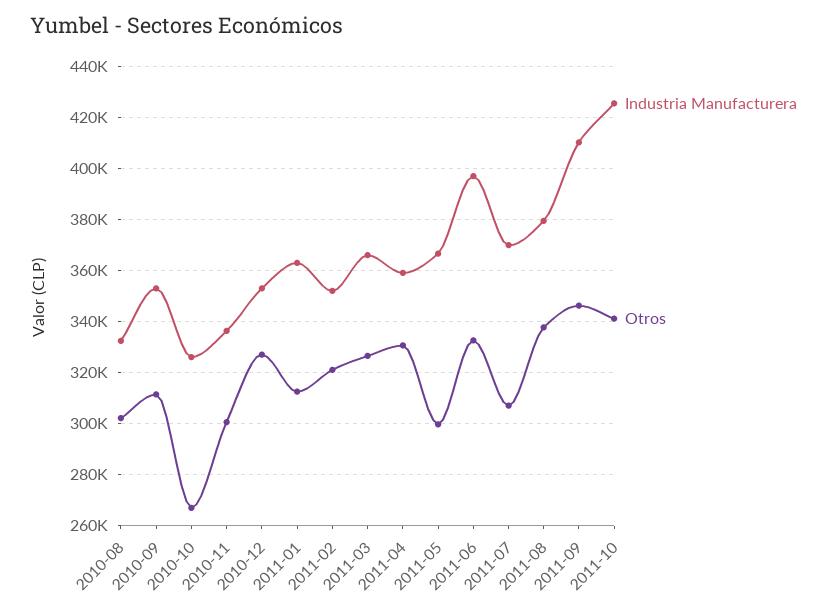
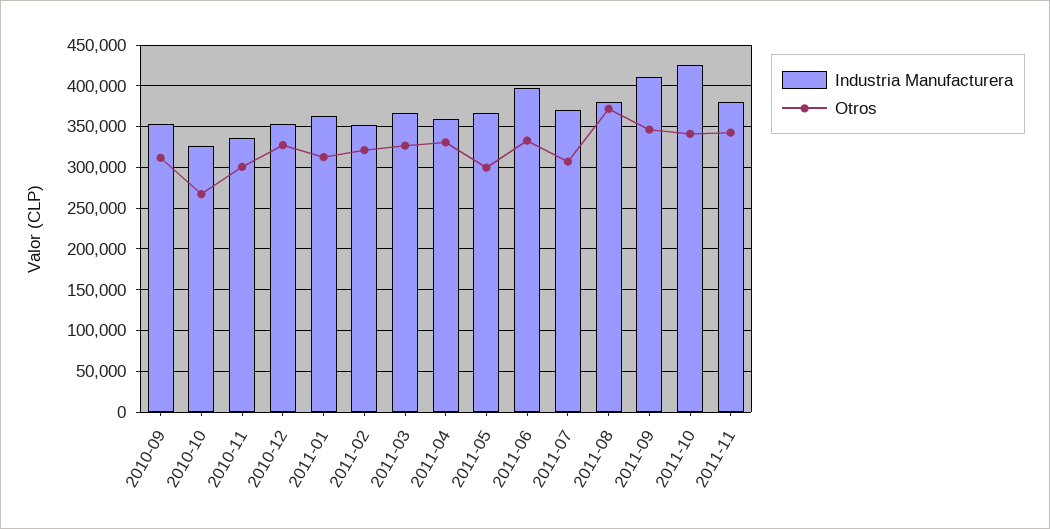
Industria Manufacturera, 2010-08: 332500 -> none
Otros, 2010-08: 302500 -> none
Otros, 2011-08: 337500 -> 370000
Industria Manufacturera, 2011-11: none -> 380000
Otros, 2011-11: none -> 340000

